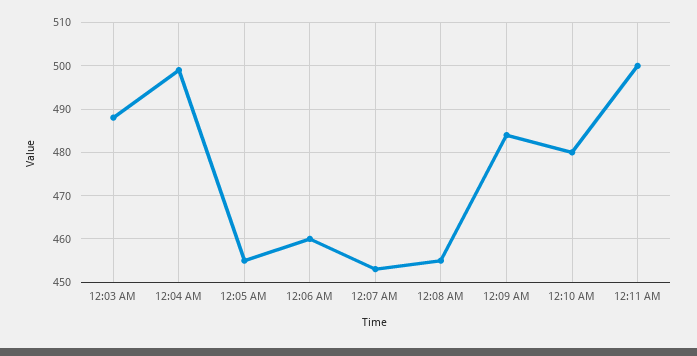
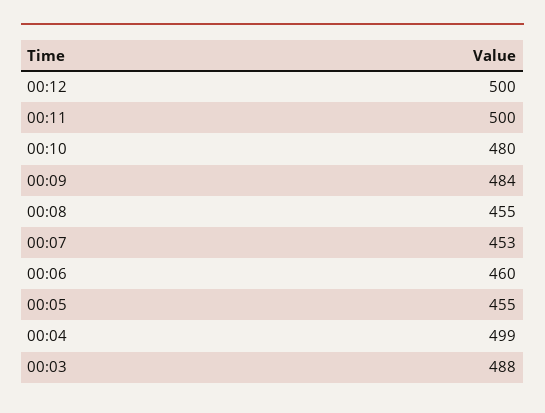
00:12: none -> 500

